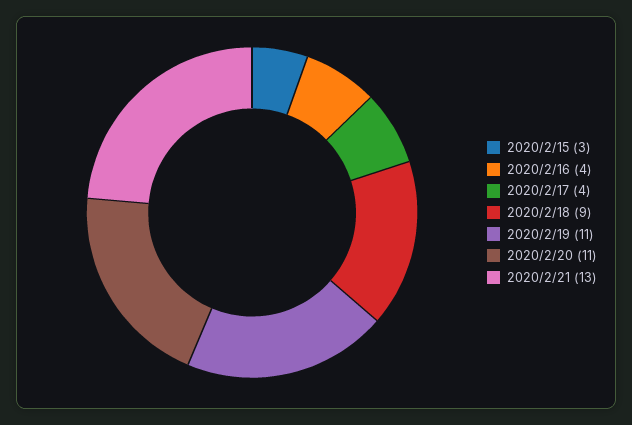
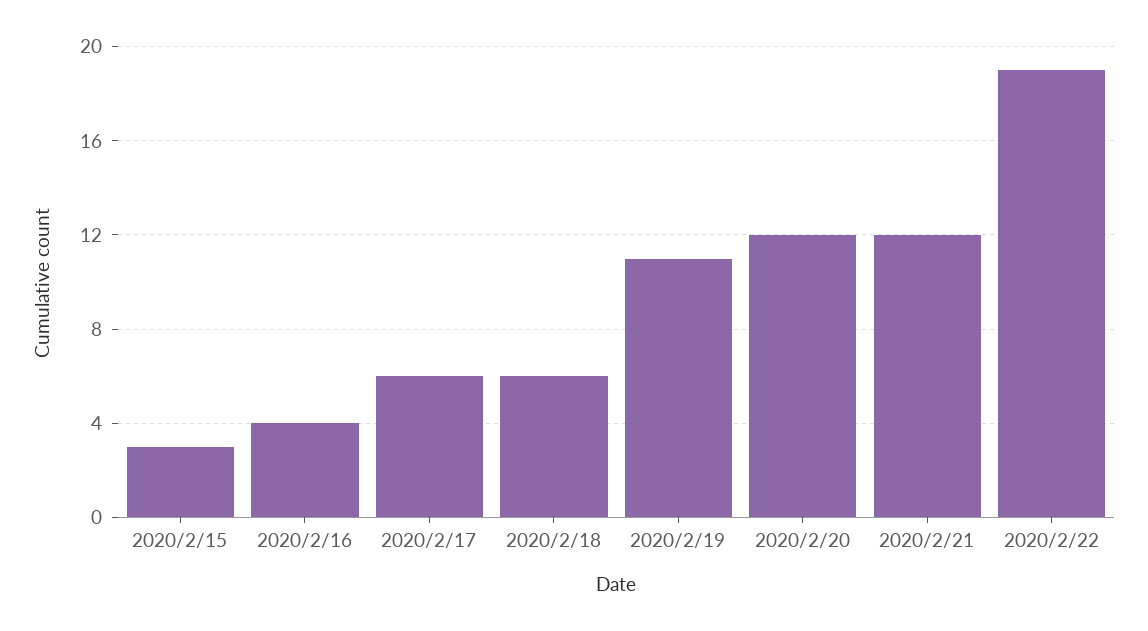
2020/2/17: 4 -> 6
2020/2/18: 9 -> 6
2020/2/20: 11 -> 12
2020/2/21: 13 -> 12
2020/2/22: none -> 19

